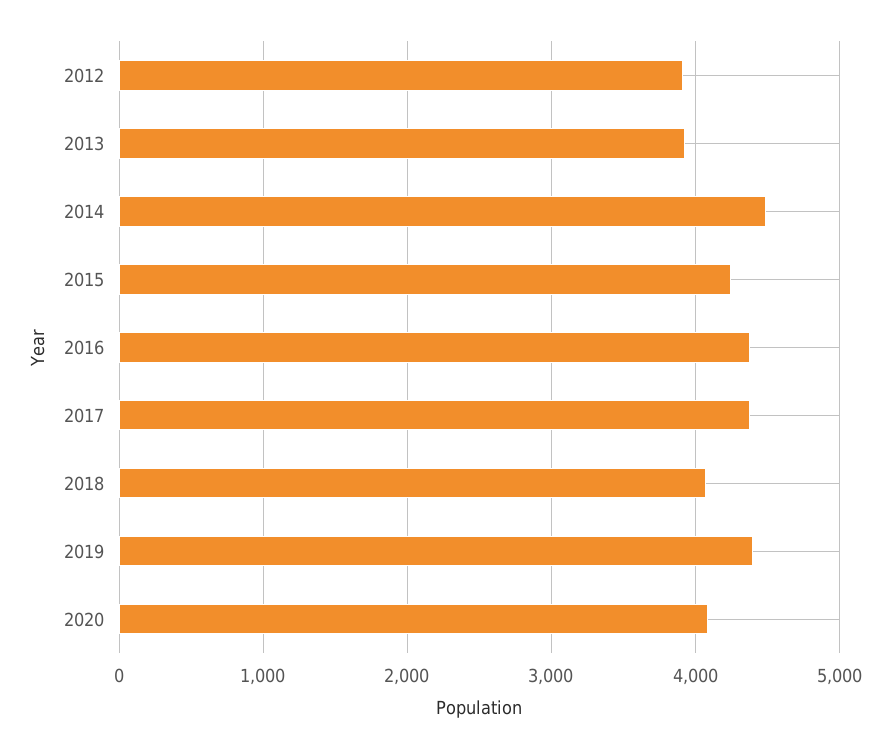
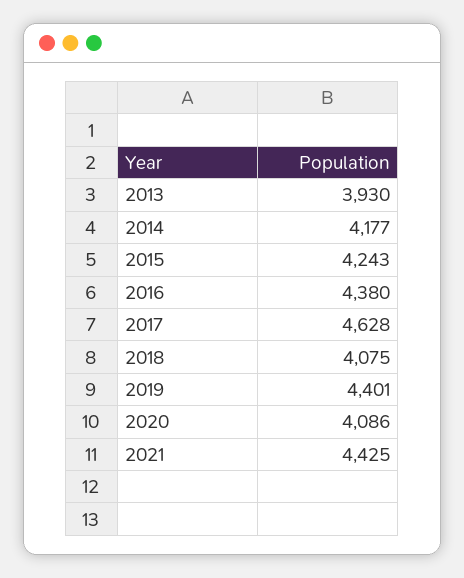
2012: 3900 -> none
2014: 4500 -> 4177
2017: 4400 -> 4628
2021: none -> 4425

